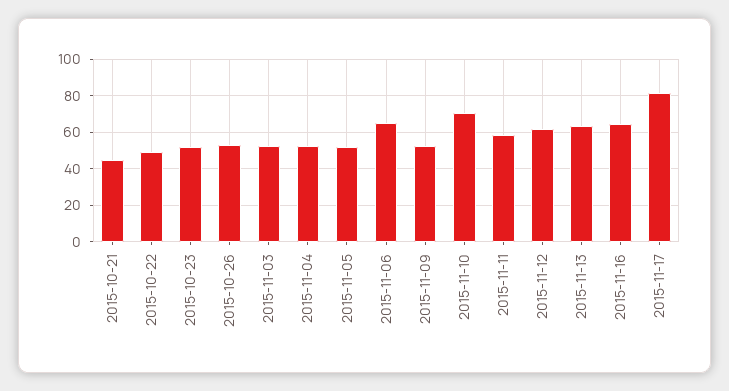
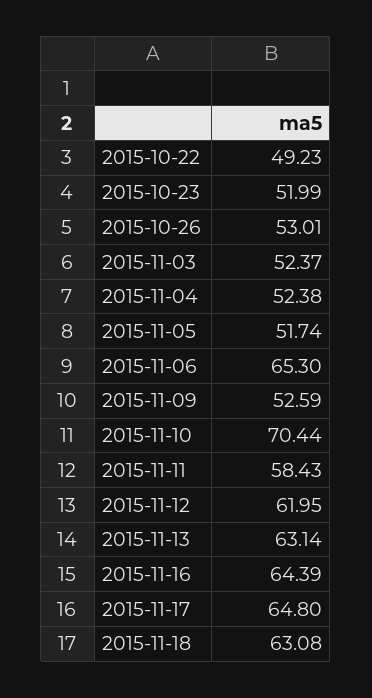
2015-10-21: 45 -> none
2015-11-17: 80 -> 64.8
2015-11-18: none -> 63.08

